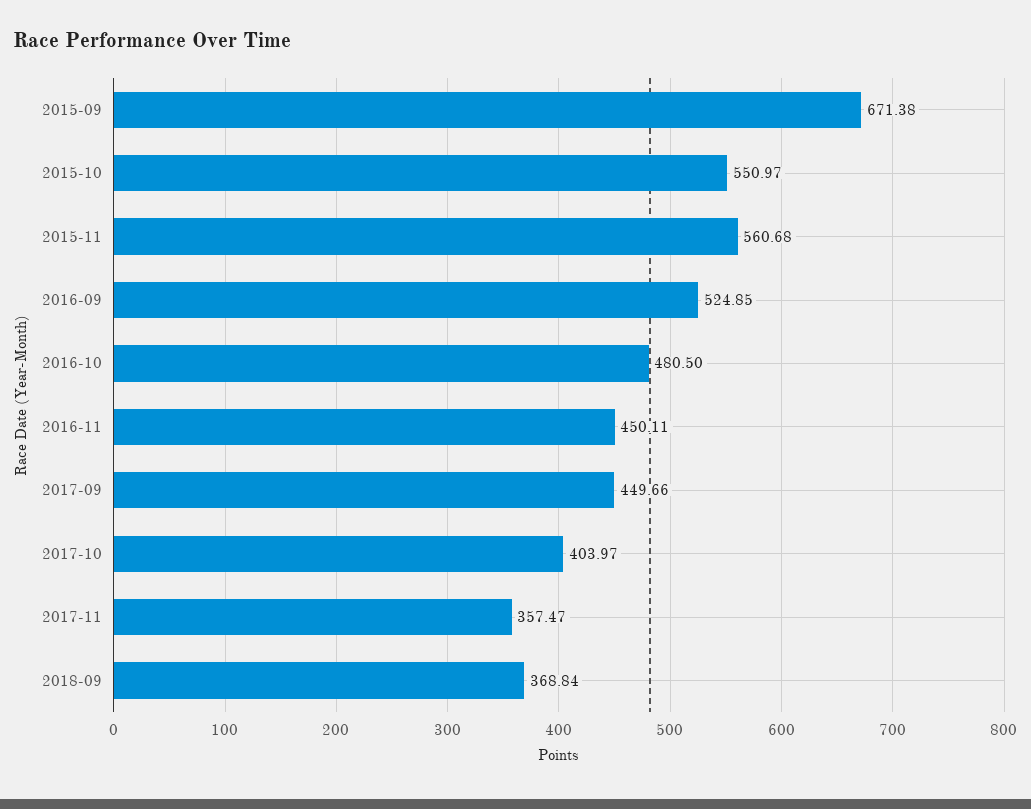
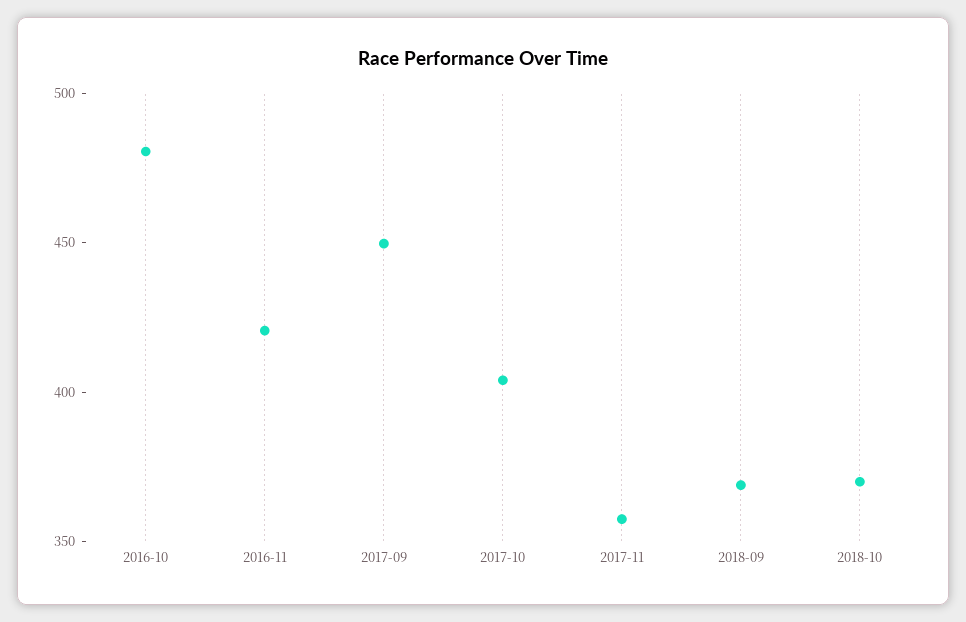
2015-09: 671.38 -> none
2015-10: 550.97 -> none
2015-11: 560.68 -> none
2016-09: 524.85 -> none
2016-11: 450.11 -> 420
2018-10: none -> 370

